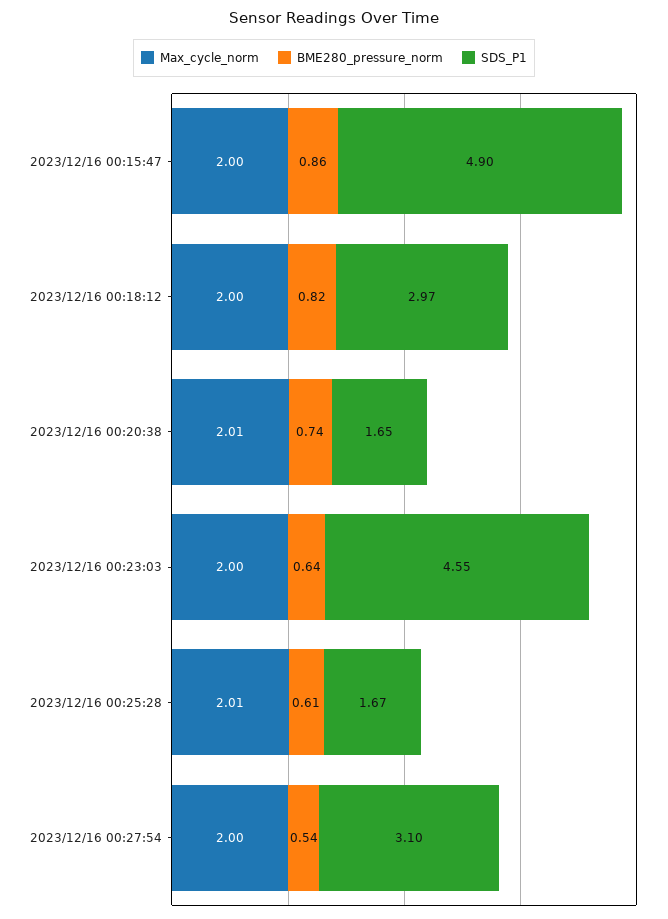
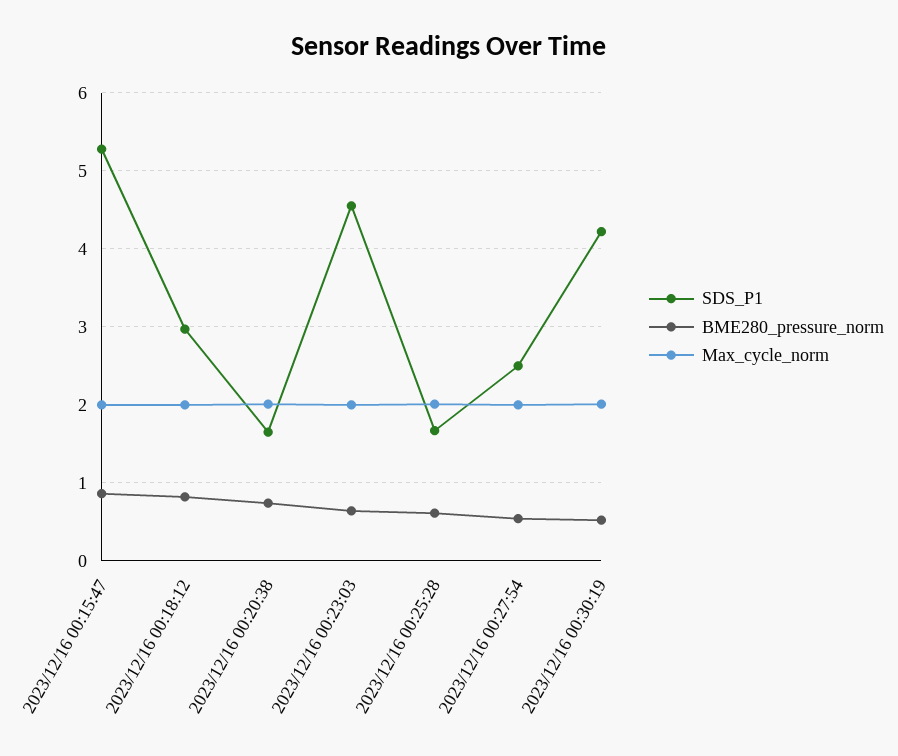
SDS_P1, 2023/12/16 00:15:47: 4.9 -> 5.3
SDS_P1, 2023/12/16 00:27:54: 3.1 -> 2.5
SDS_P1, 2023/12/16 00:30:19: none -> 4.2
BME280_pressure_norm, 2023/12/16 00:30:19: none -> 0.5
Max_cycle_norm, 2023/12/16 00:30:19: none -> 2

